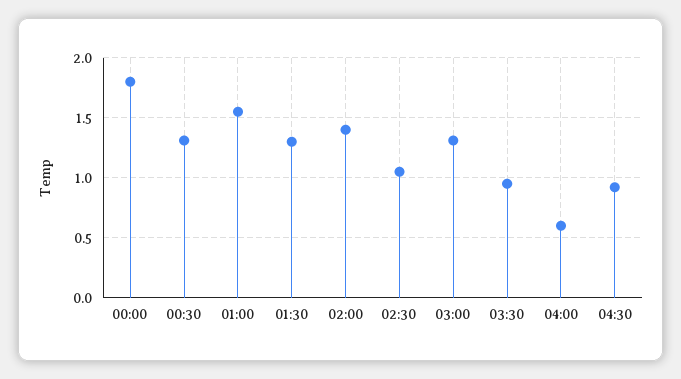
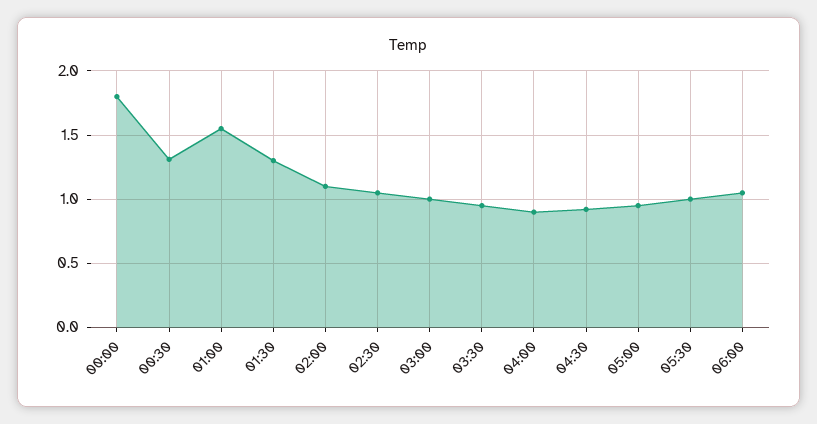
02:00: 1.4 -> 1.1
03:00: 1.3 -> 1
04:00: 0.6 -> 0.9
05:00: none -> 0.95
05:30: none -> 1
06:00: none -> 1.05

